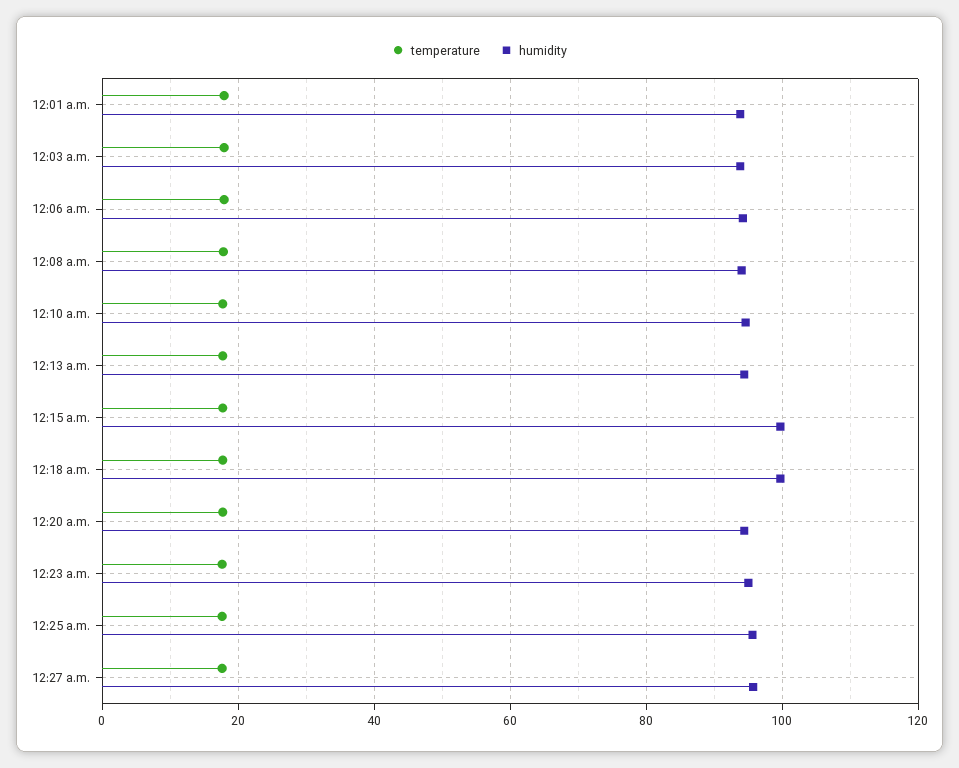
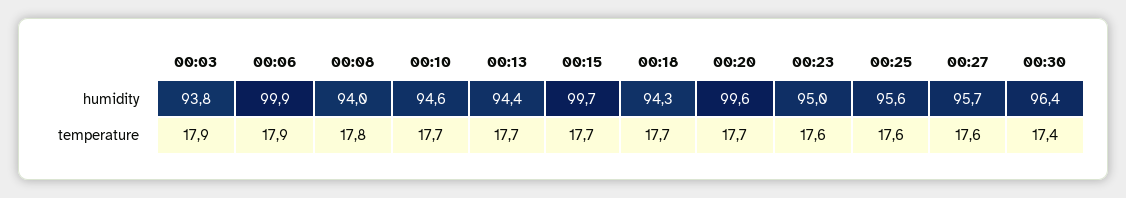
temperature, 12:01 a.m.: 18 -> none
humidity, 12:01 a.m.: 94 -> none
humidity, 12:06 a.m.: 94 -> 99.9
humidity, 12:18 a.m.: 100 -> 94.3
humidity, 12:20 a.m.: 94 -> 99.6
humidity, 00:30: none -> 96.4
temperature, 00:30: none -> 17.4

